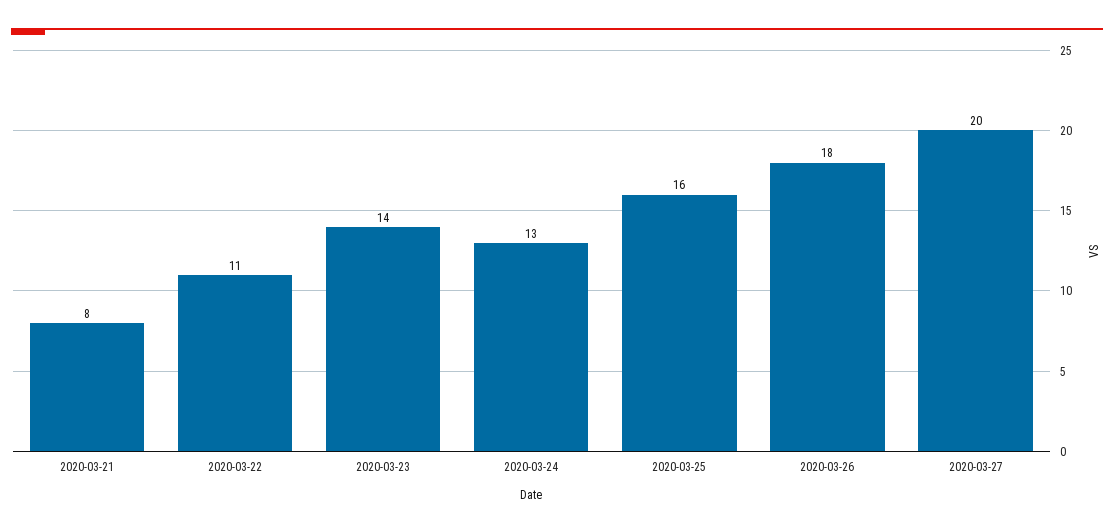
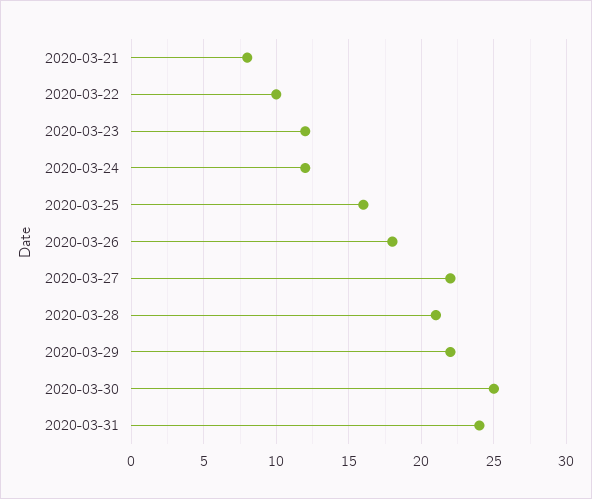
2020-03-22: 11 -> 10
2020-03-23: 14 -> 12
2020-03-24: 13 -> 12
2020-03-27: 20 -> 22
2020-03-28: none -> 21
2020-03-29: none -> 22
2020-03-30: none -> 25
2020-03-31: none -> 24

